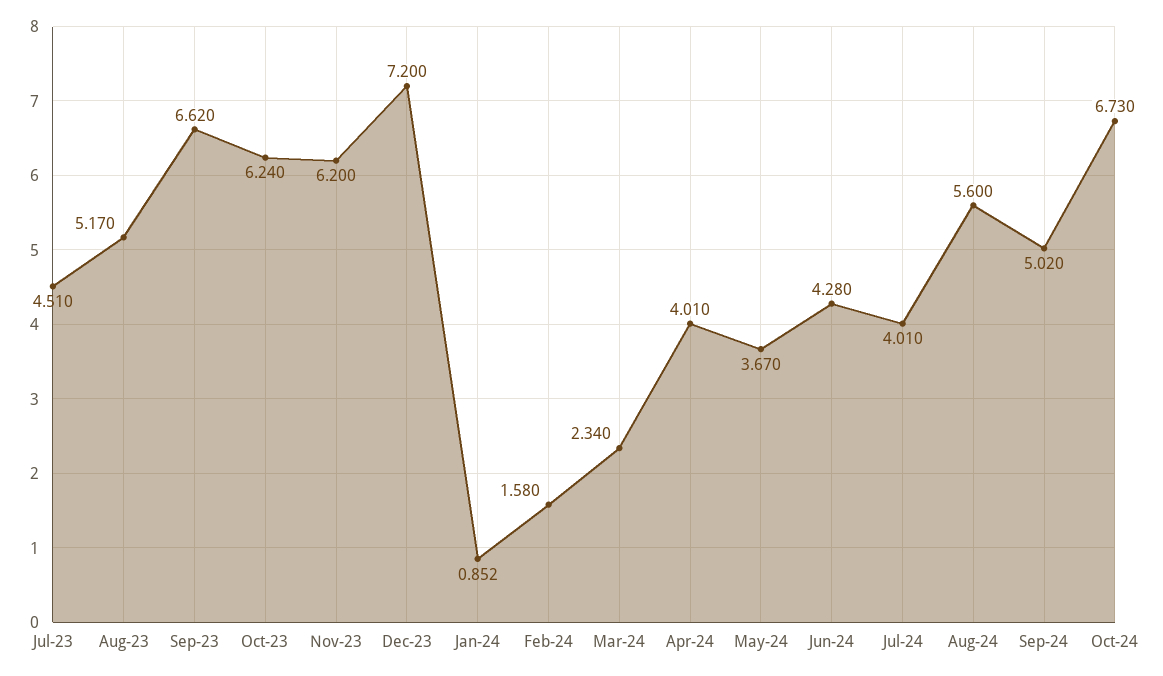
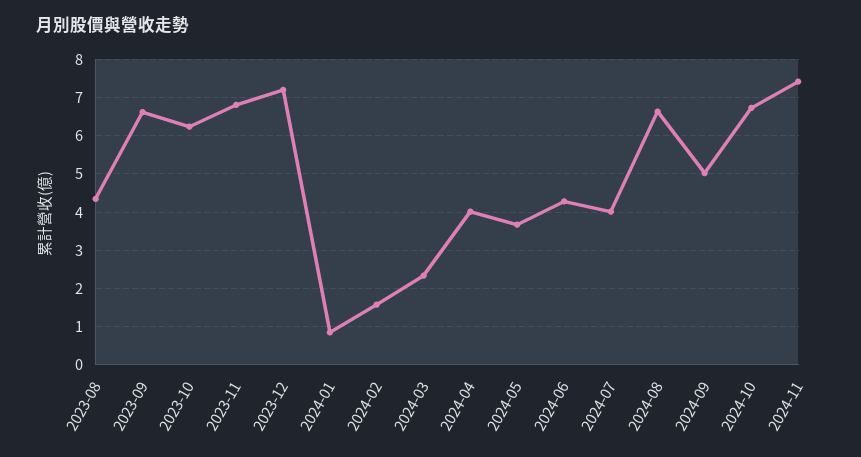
Jul-23: 4.51 -> none
Aug-23: 5.17 -> 4.4
Nov-23: 6.2 -> 6.8
Aug-24: 5.6 -> 6.6
2024-11: none -> 7.4

